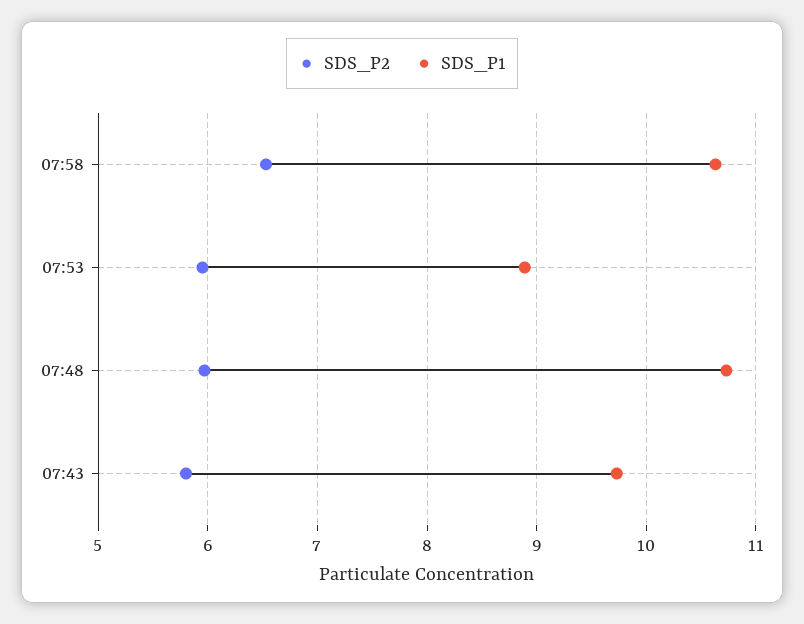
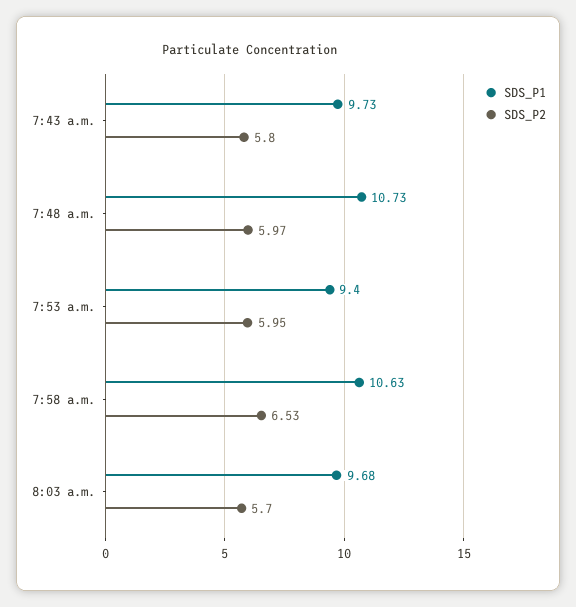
SDS_P1, 07:53: 8.9 -> 9.4
SDS_P1, 8:03 a.m.: none -> 9.68
SDS_P2, 8:03 a.m.: none -> 5.7

